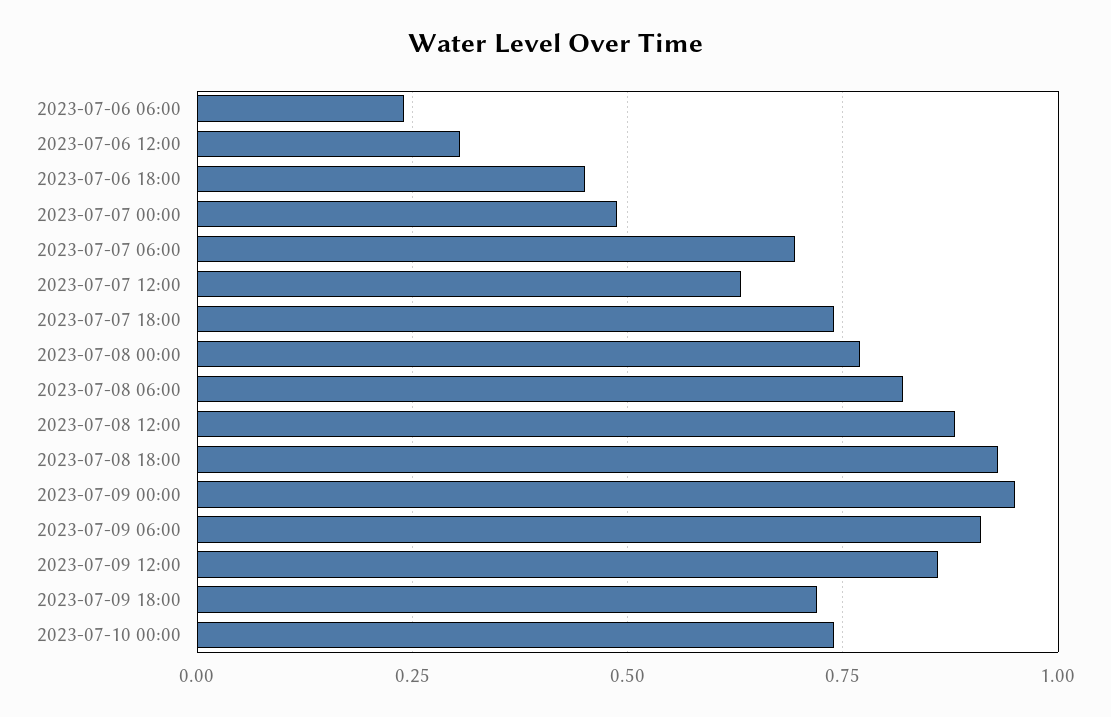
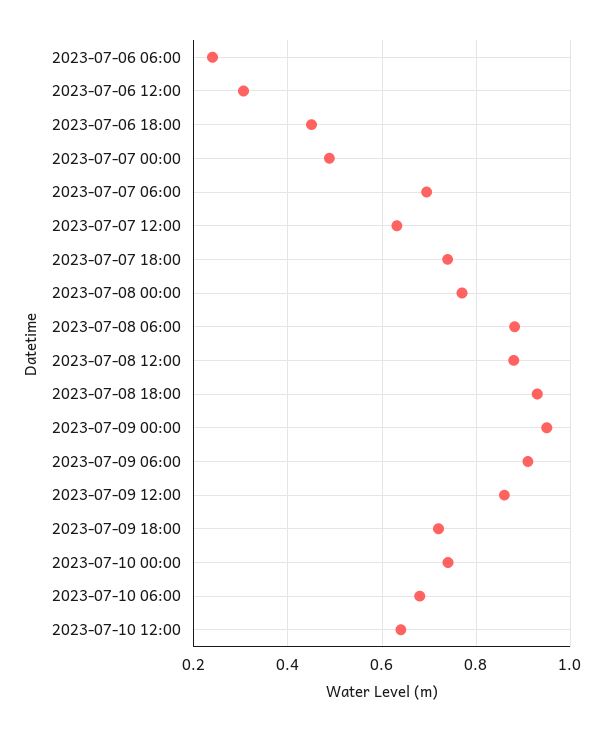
2023-07-08 06:00: 0.825 -> 0.88
2023-07-10 06:00: none -> 0.68
2023-07-10 12:00: none -> 0.64

